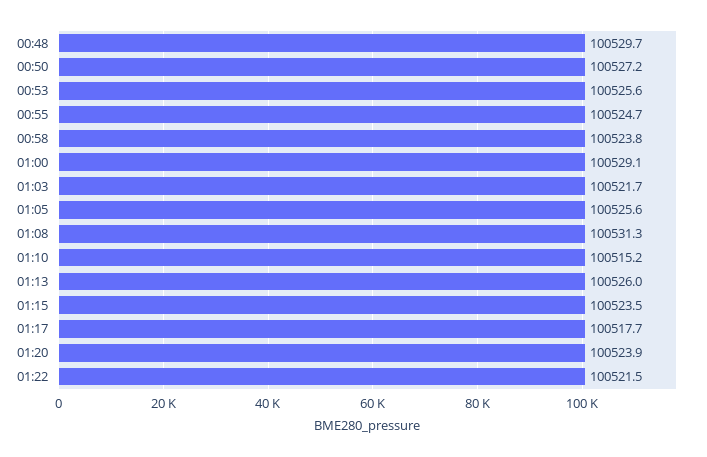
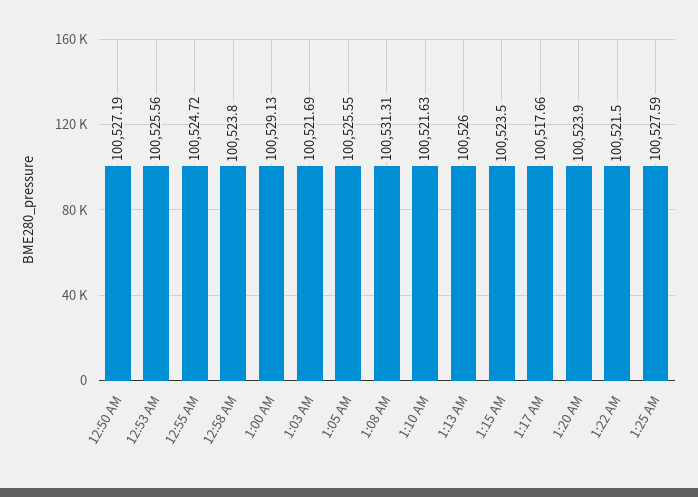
00:48: 100529.7 -> none
01:10: 100515.2 -> 100521.63
1:25 AM: none -> 100527.59

